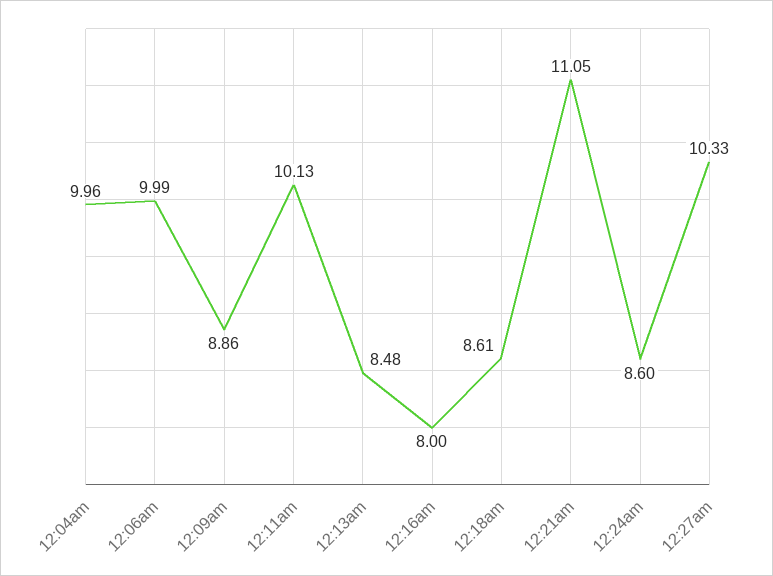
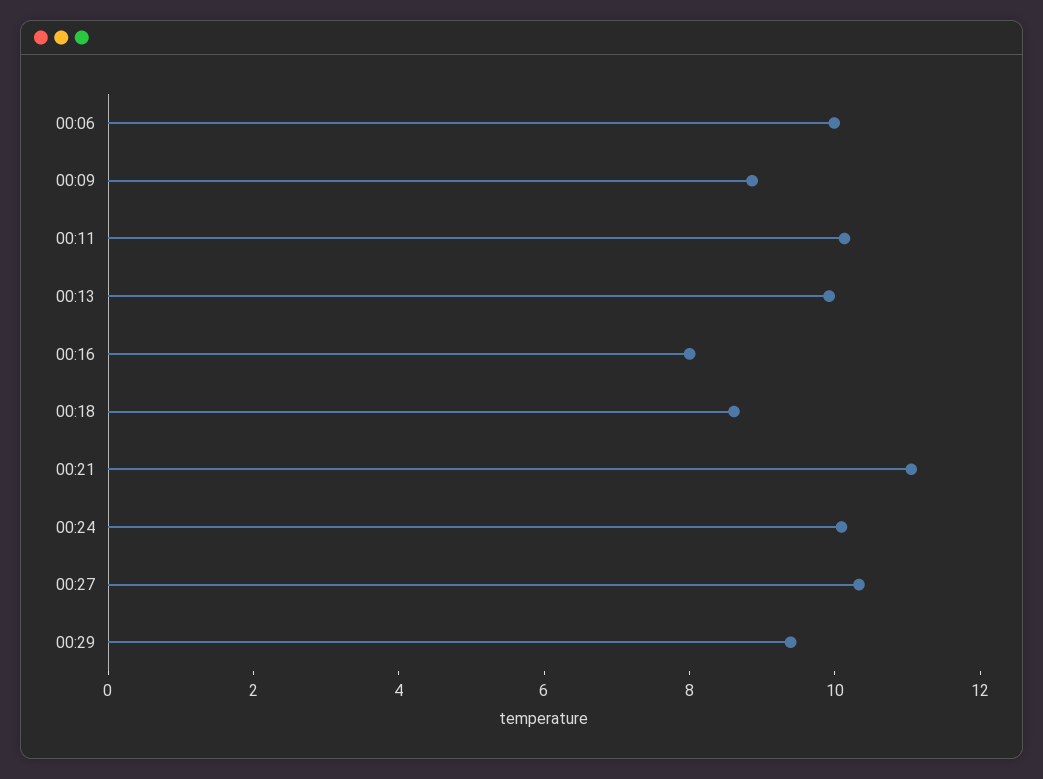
12:04am: 9.96 -> none
12:13am: 8.48 -> 10
12:24am: 8.6 -> 10
00:29: none -> 9.5

